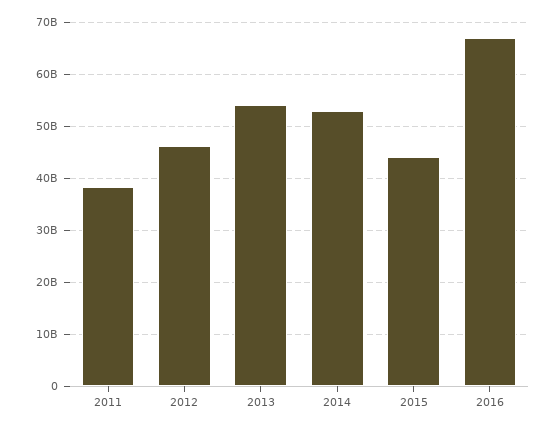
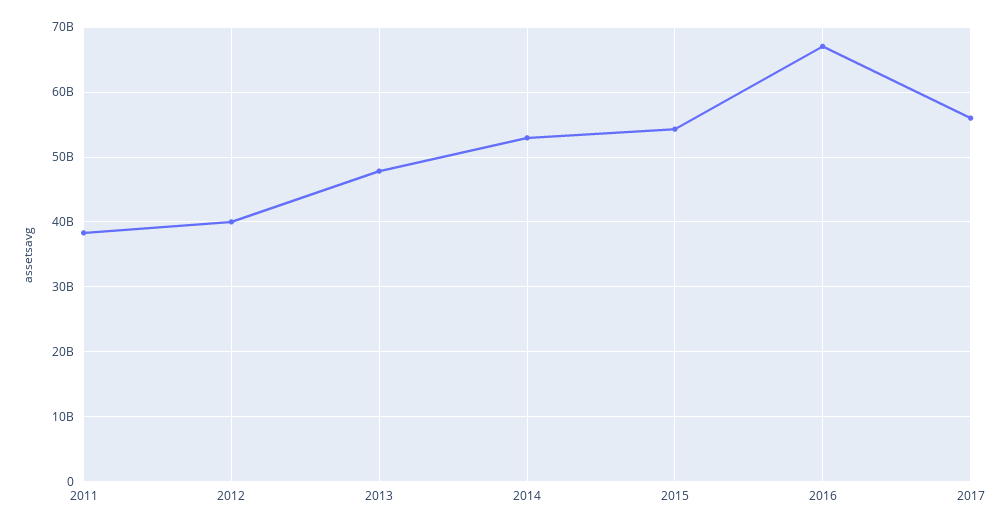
2012: 46000000000 -> 40000000000
2013: 54000000000 -> 48000000000
2015: 44000000000 -> 54000000000
2017: none -> 56000000000

